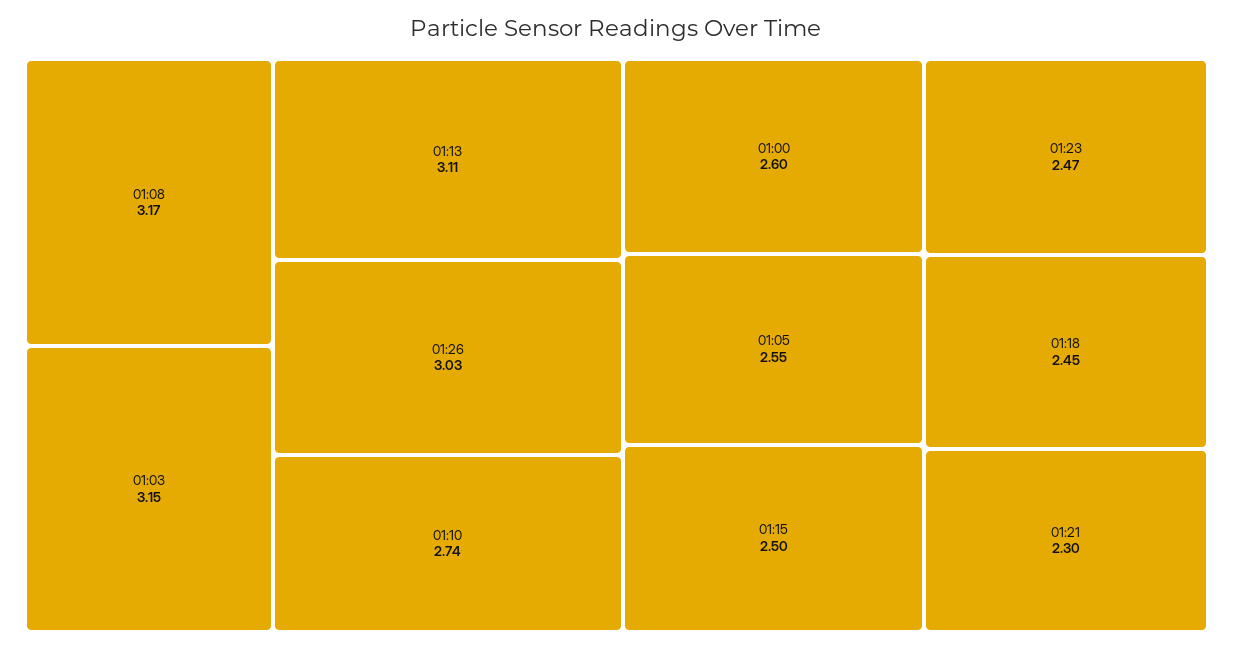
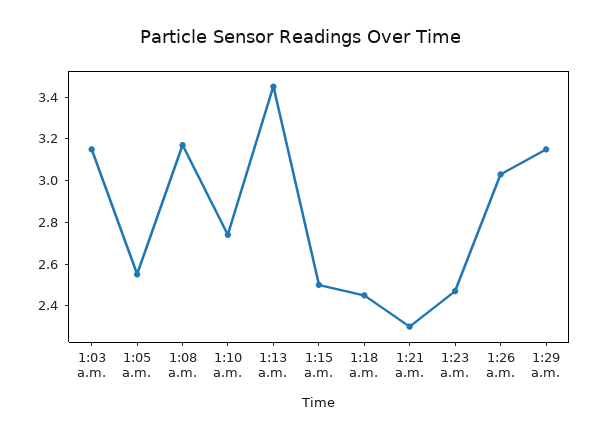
01:13: 3.11 -> 3.45
01:00: 2.6 -> none
1:29 a.m.: none -> 3.15

